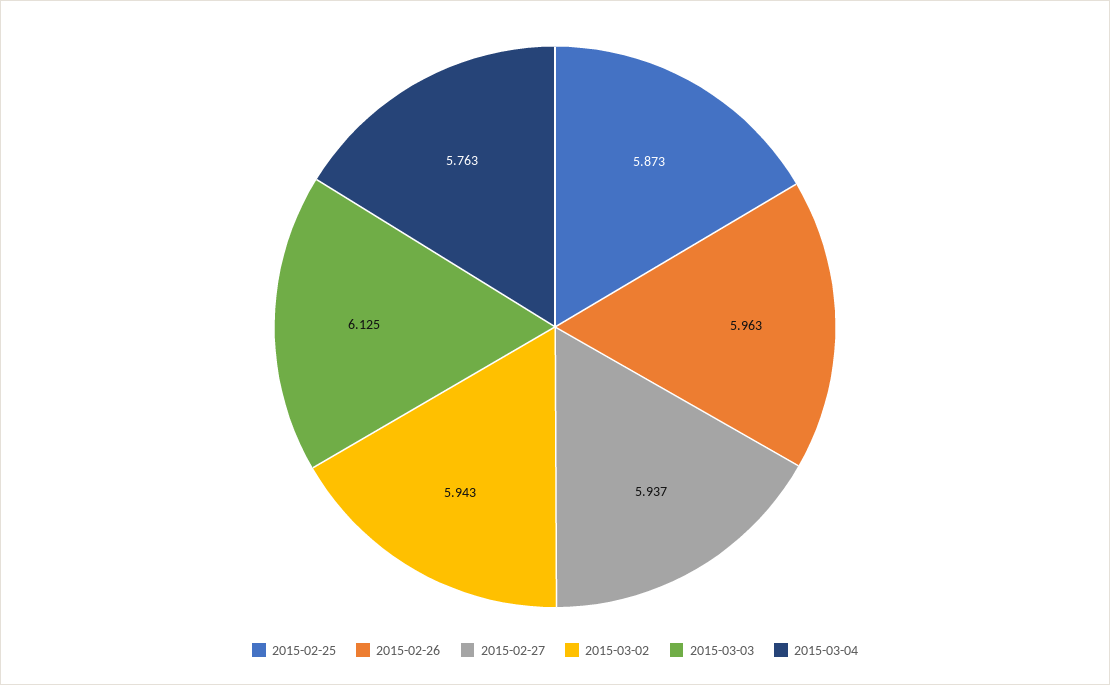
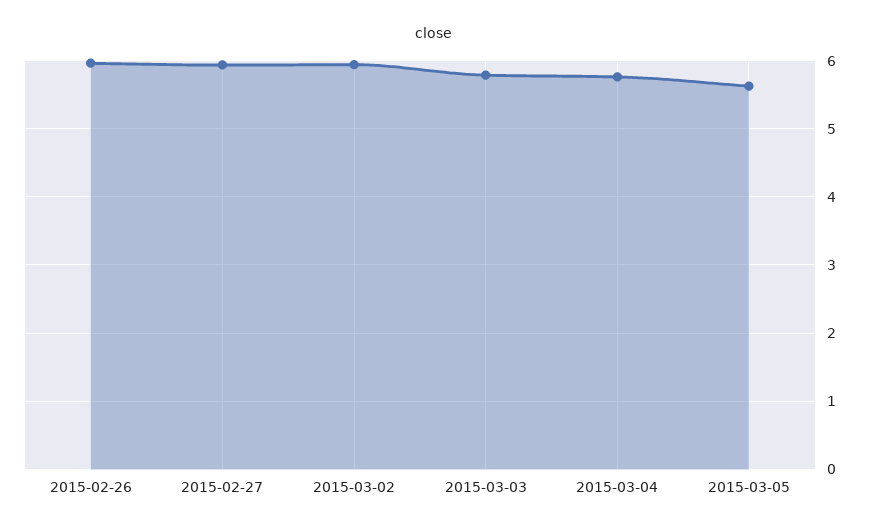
2015-02-25: 5.873 -> none
2015-03-03: 6.125 -> 5.8
2015-03-05: none -> 5.6

